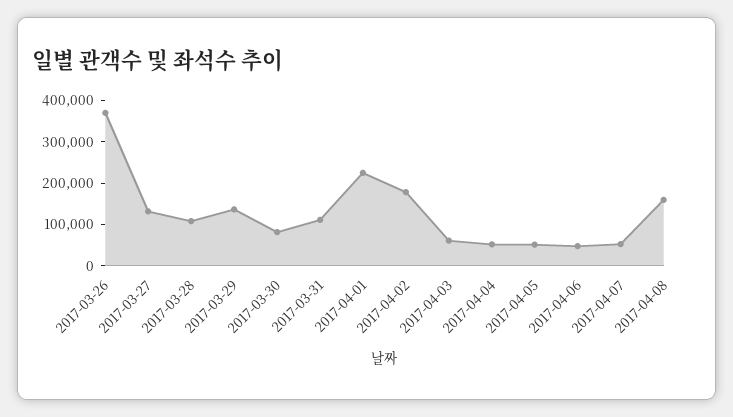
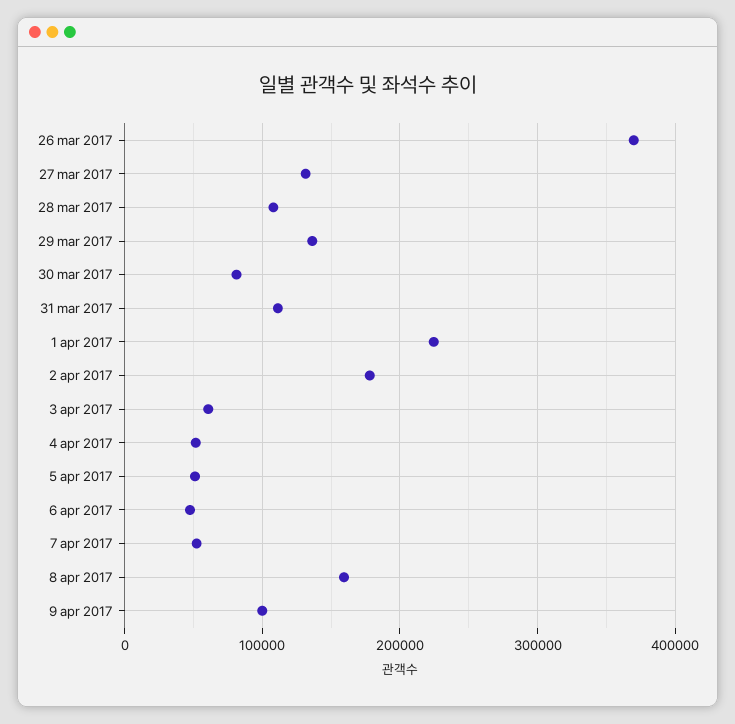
9 apr 2017: none -> 100000

